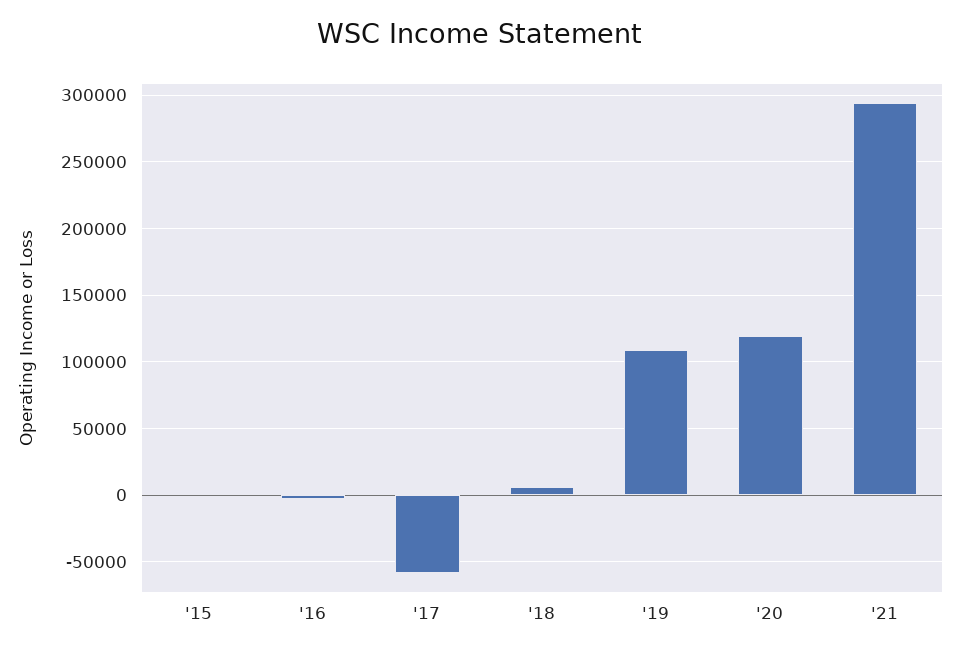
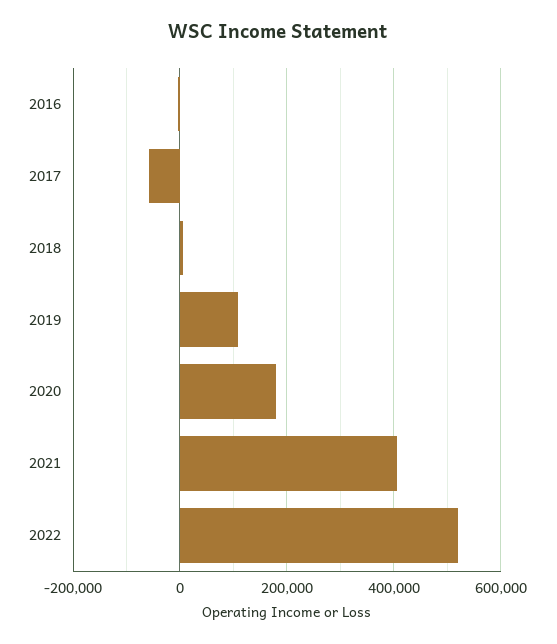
'15: 0 -> none
'20: 120000 -> 180000
'21: 295000 -> 400000
2022: none -> 520000

